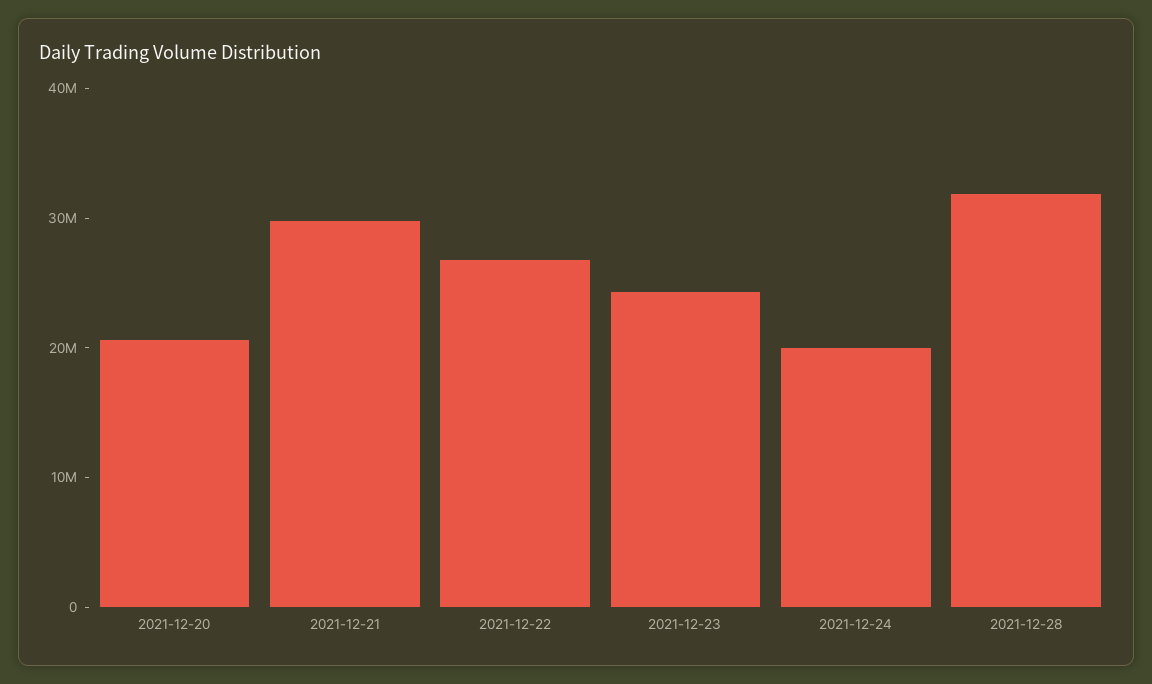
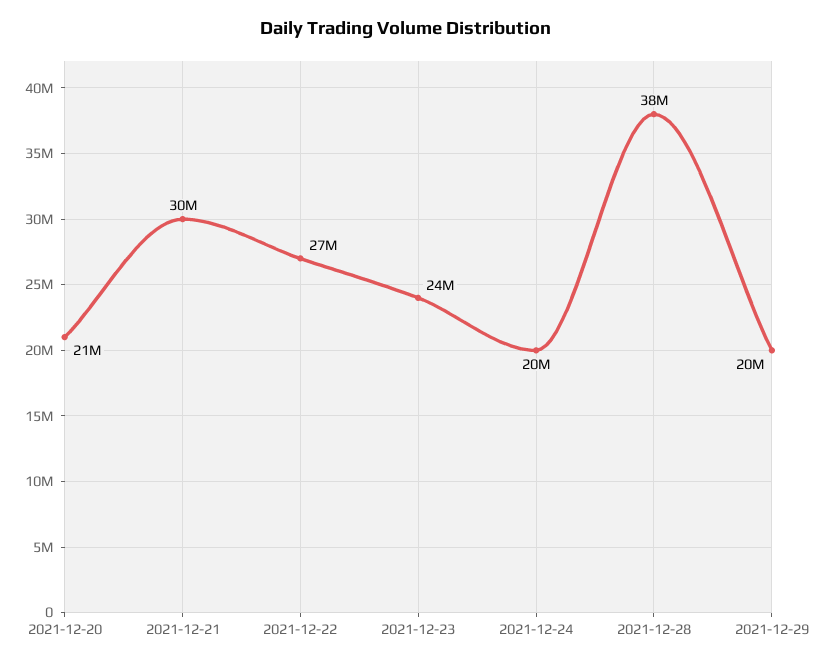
2021-12-28: 32000000 -> 38000000
2021-12-29: none -> 20000000

